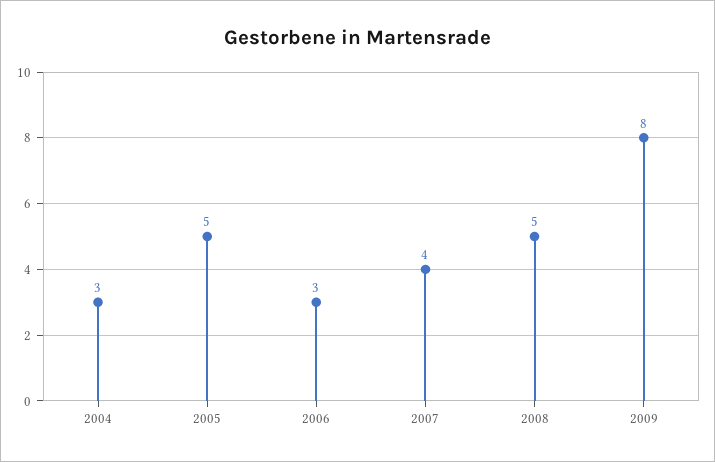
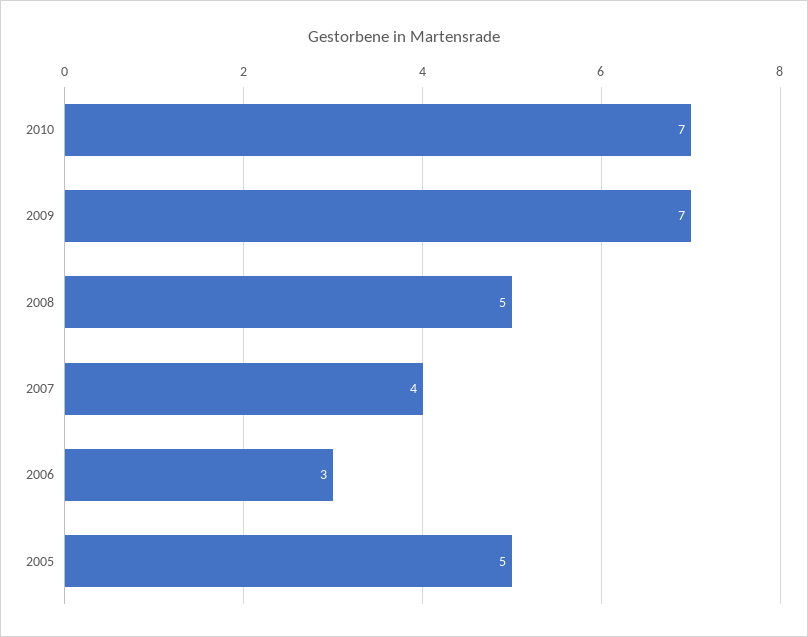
2004: 3 -> none
2009: 8 -> 7
2010: none -> 7

